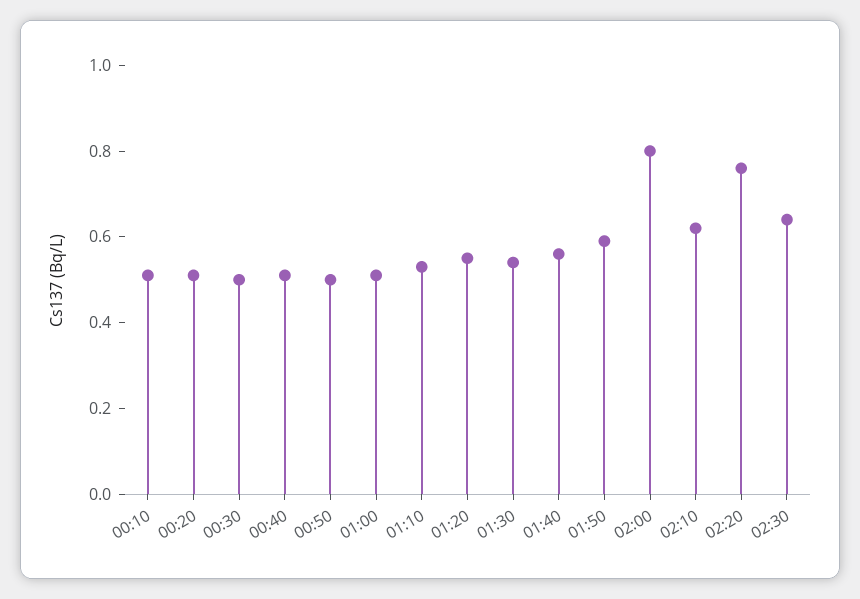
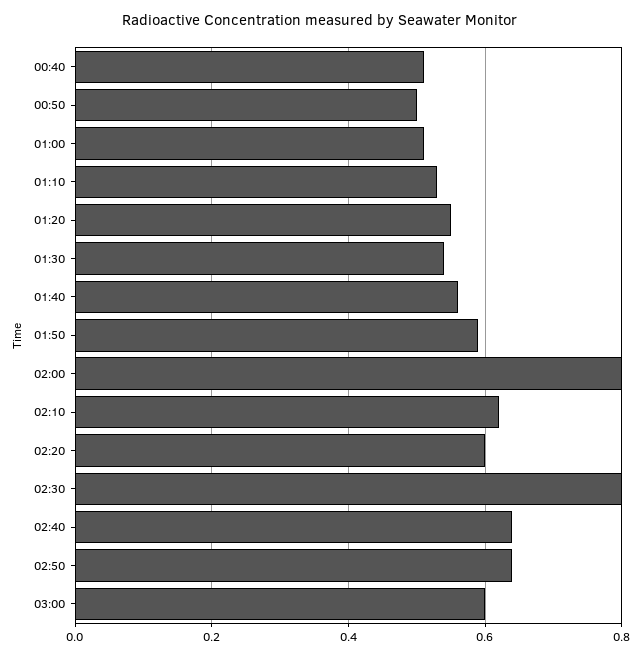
00:10: 0.5 -> none
00:20: 0.5 -> none
00:30: 0.5 -> none
02:20: 0.75 -> 0.6
02:30: 0.65 -> 0.8
02:40: none -> 0.65
02:50: none -> 0.65
03:00: none -> 0.6

